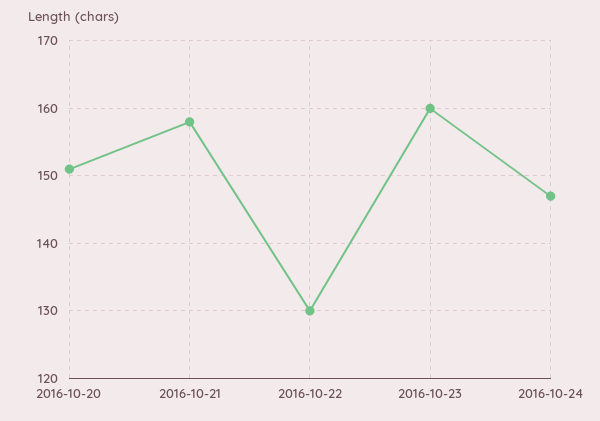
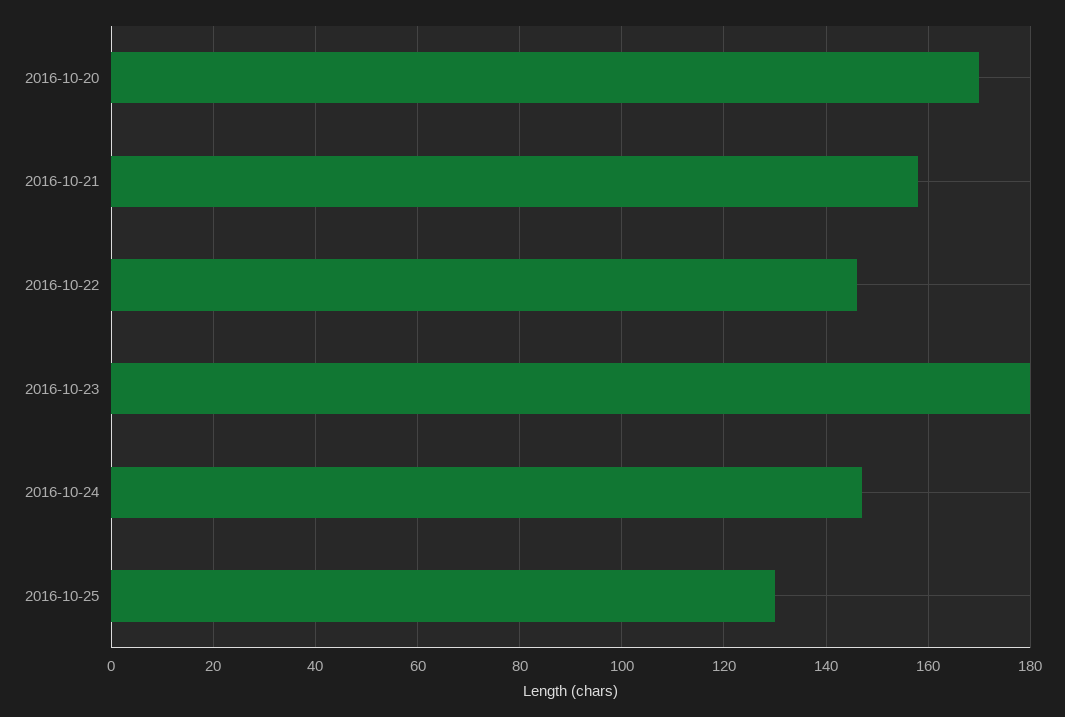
2016-10-20: 151 -> 170
2016-10-22: 130 -> 145
2016-10-23: 160 -> 180
2016-10-25: none -> 130

